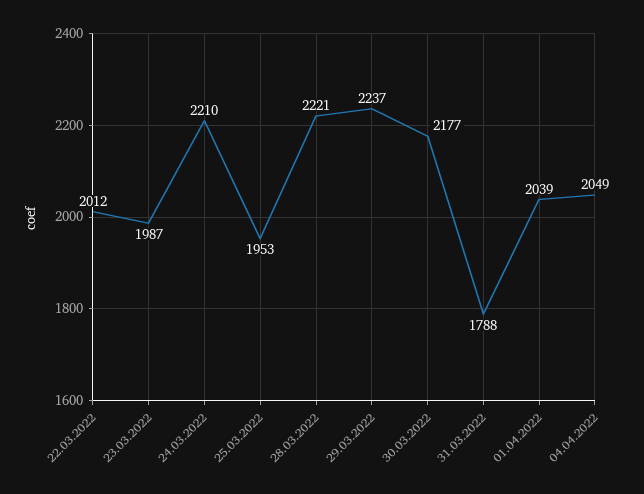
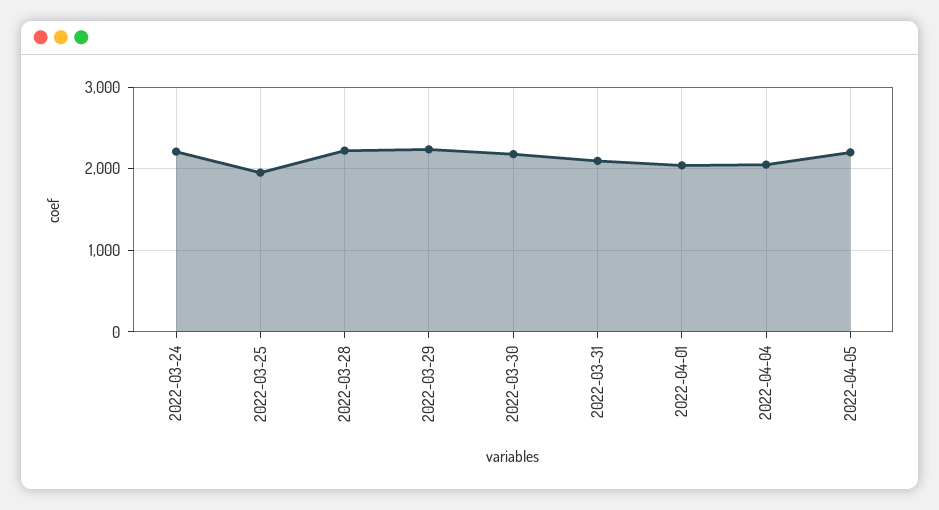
22.03.2022: 2012 -> none
23.03.2022: 1987 -> none
31.03.2022: 1788 -> 2100
2022-04-05: none -> 2200

